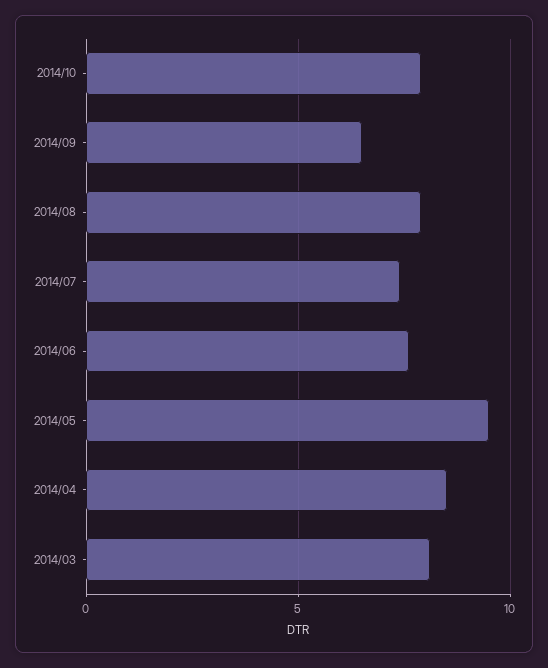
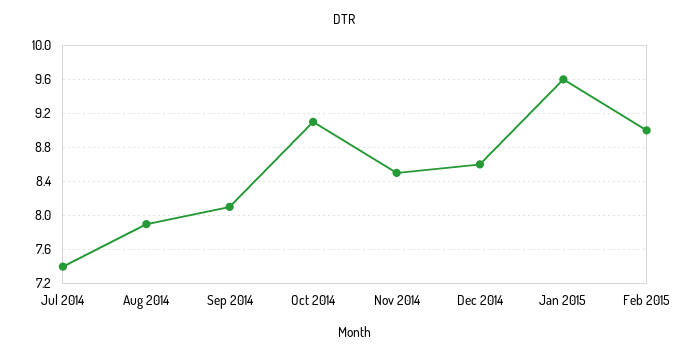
2014/10: 8 -> 9.1
2014/09: 6.5 -> 8.1
2014/06: 7.5 -> none
2014/05: 9.5 -> none
2014/04: 8.5 -> none
2014/03: 8 -> none
Nov 2014: none -> 8.5
Dec 2014: none -> 8.6
Jan 2015: none -> 9.6
Feb 2015: none -> 9

